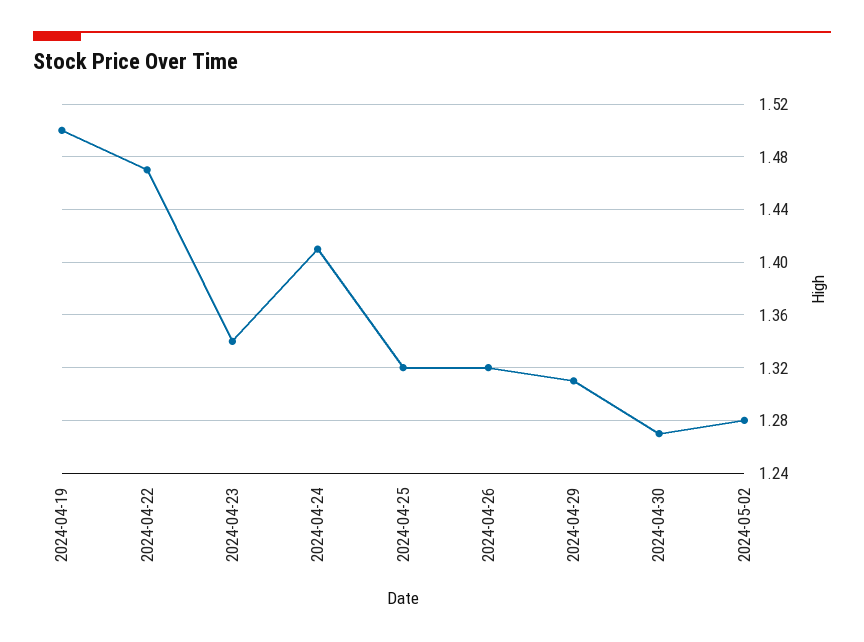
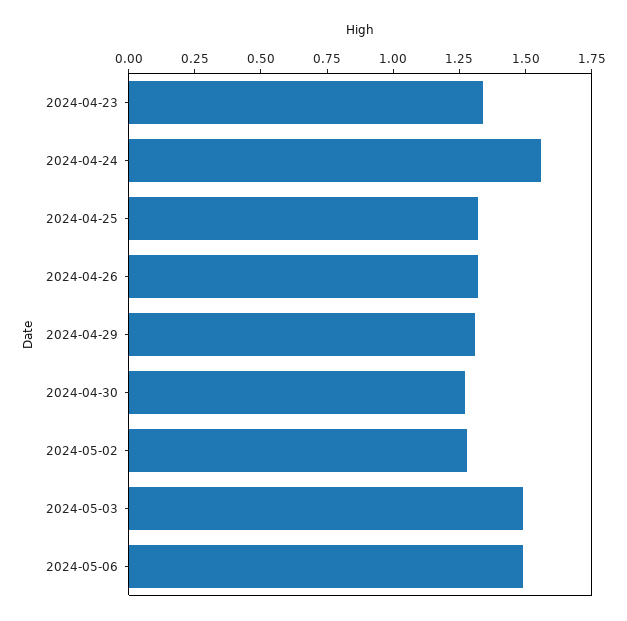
2024-04-19: 1.5 -> none
2024-04-22: 1.47 -> none
2024-04-24: 1.41 -> 1.55
2024-05-03: none -> 1.5
2024-05-06: none -> 1.5

